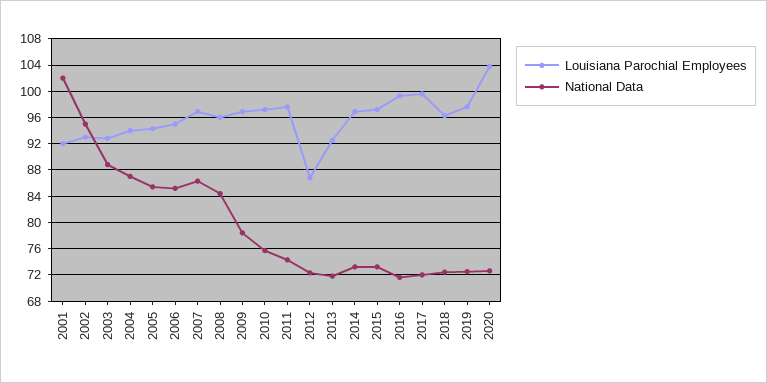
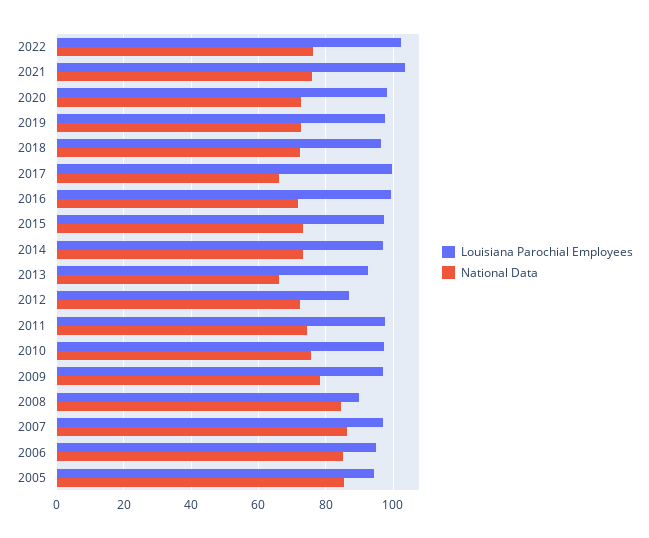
Louisiana Parochial Employees, 2001: 92 -> none
National Data, 2001: 102 -> none
Louisiana Parochial Employees, 2002: 93 -> none
National Data, 2002: 95 -> none
Louisiana Parochial Employees, 2003: 93 -> none
National Data, 2003: 89 -> none
Louisiana Parochial Employees, 2004: 94 -> none
National Data, 2004: 87 -> none
Louisiana Parochial Employees, 2008: 96 -> 90
National Data, 2013: 72 -> 66
National Data, 2017: 72 -> 66
Louisiana Parochial Employees, 2020: 104 -> 98
Louisiana Parochial Employees, 2022: none -> 102
National Data, 2022: none -> 76
Louisiana Parochial Employees, 2021: none -> 104
National Data, 2021: none -> 76

